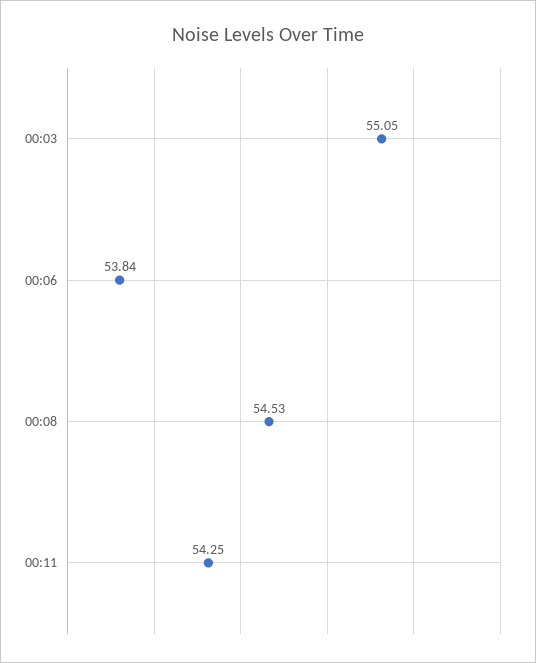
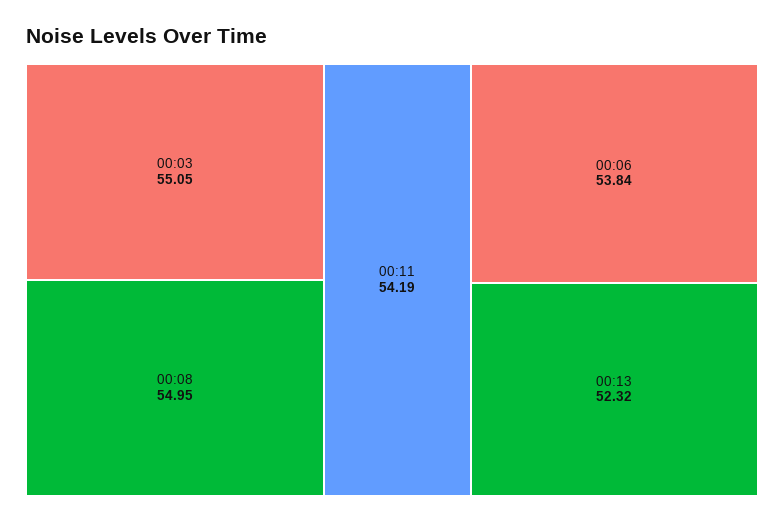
00:08: 54.53 -> 54.95
00:11: 54.25 -> 54.19
00:13: none -> 52.32

